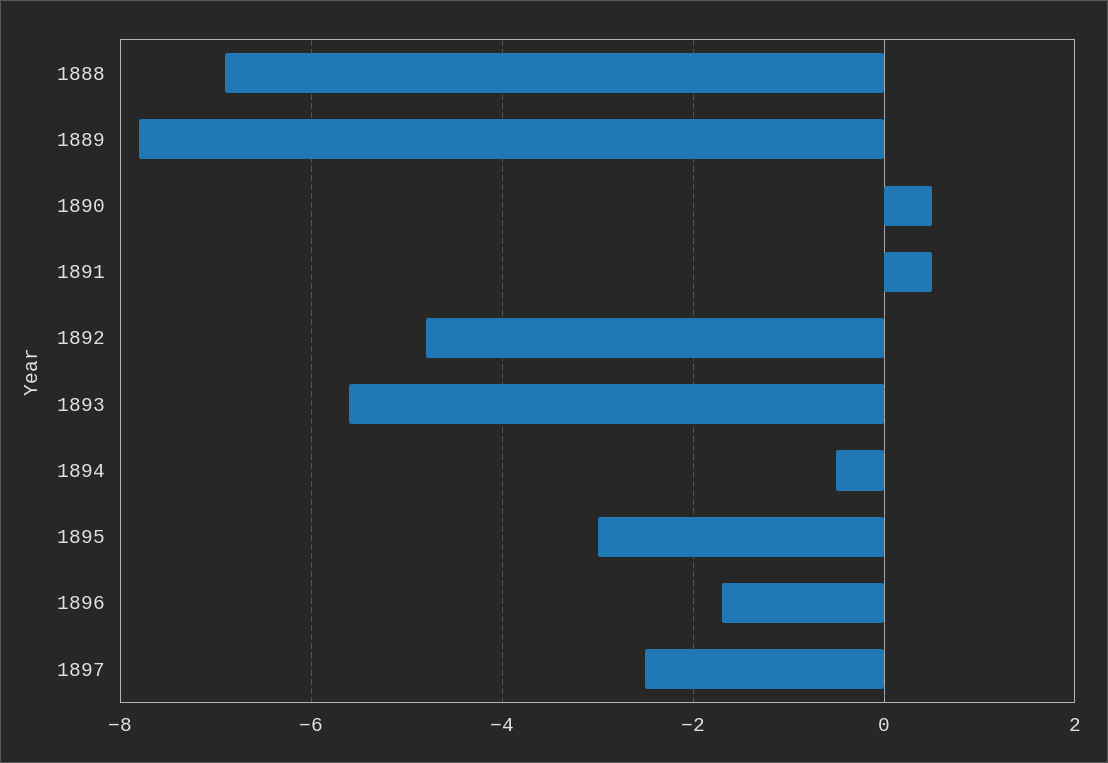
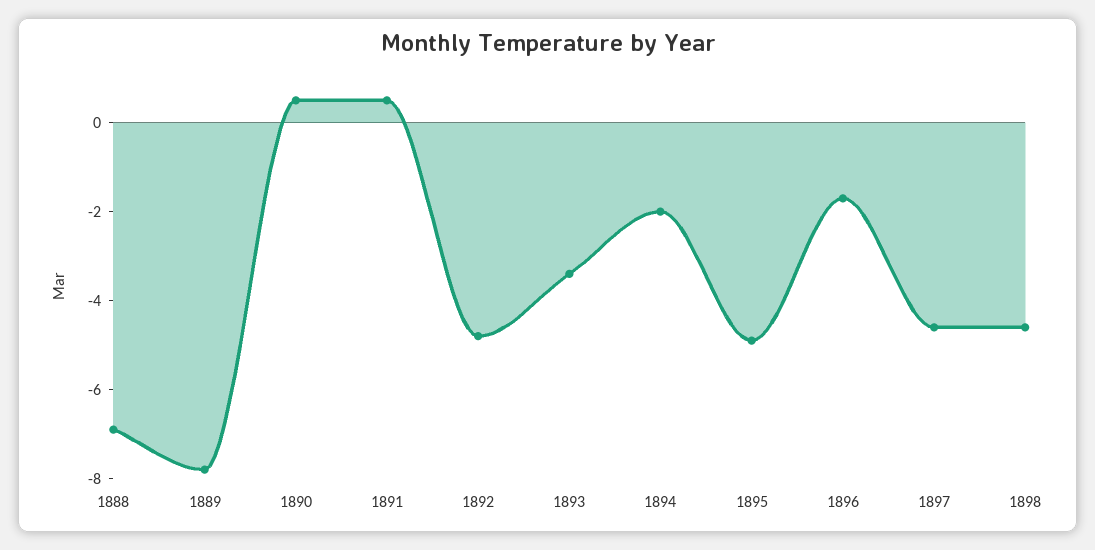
1893: -5.5 -> -3.5
1894: -0.5 -> -2
1895: -3 -> -5
1897: -2.5 -> -4.5
1898: none -> -4.5

